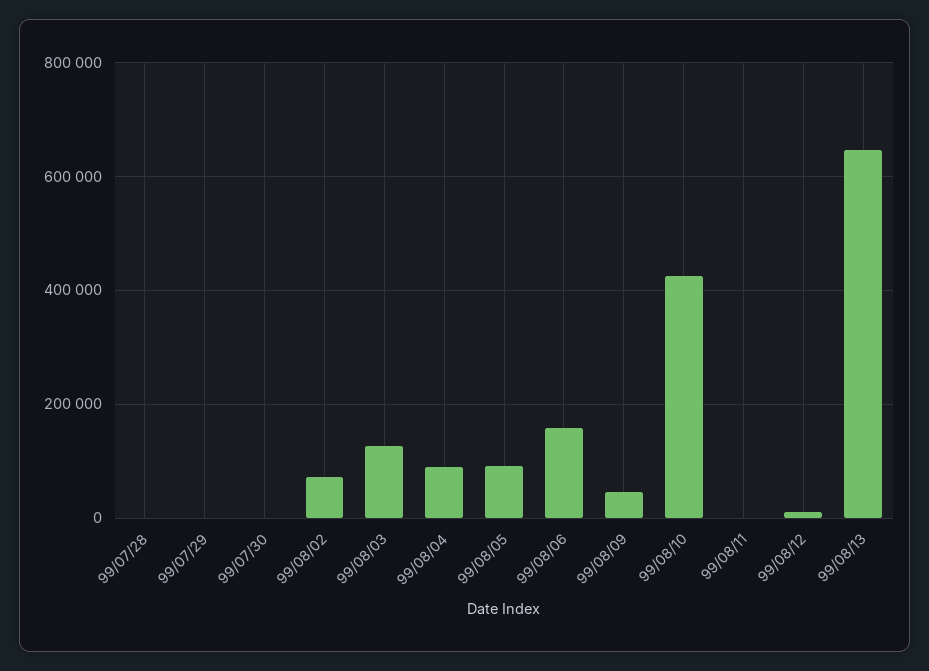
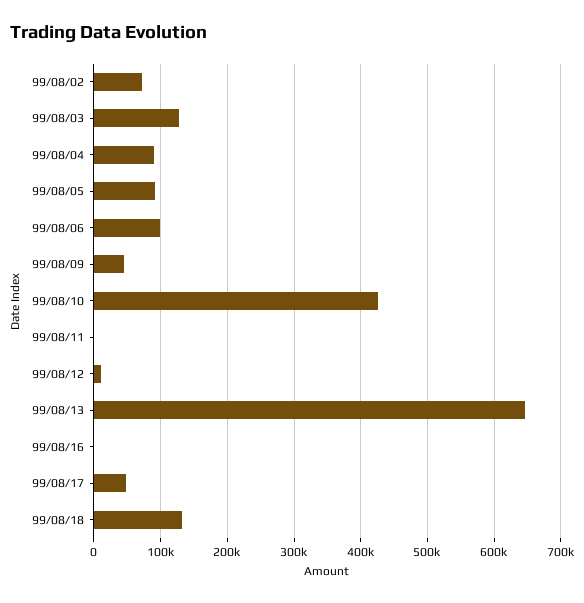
99/07/28: 0 -> none
99/07/29: 0 -> none
99/07/30: 0 -> none
99/08/06: 160000 -> 100000
99/08/16: none -> 0
99/08/17: none -> 50000
99/08/18: none -> 130000

